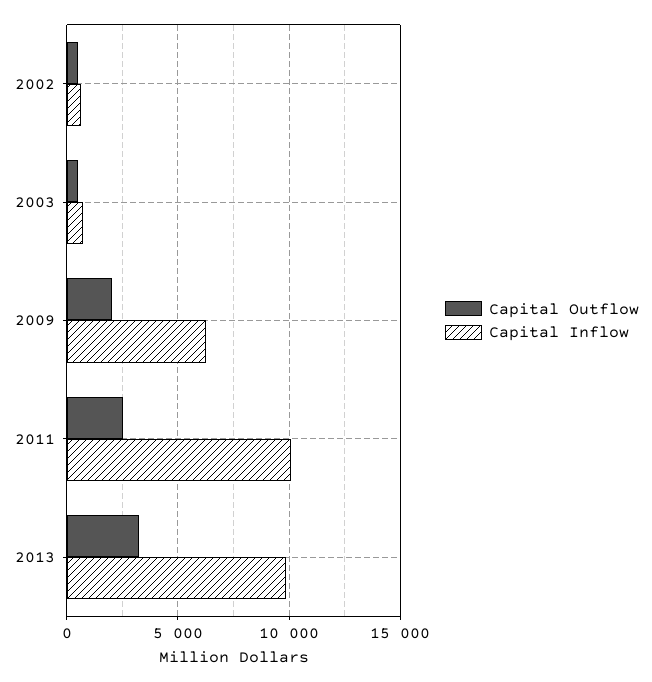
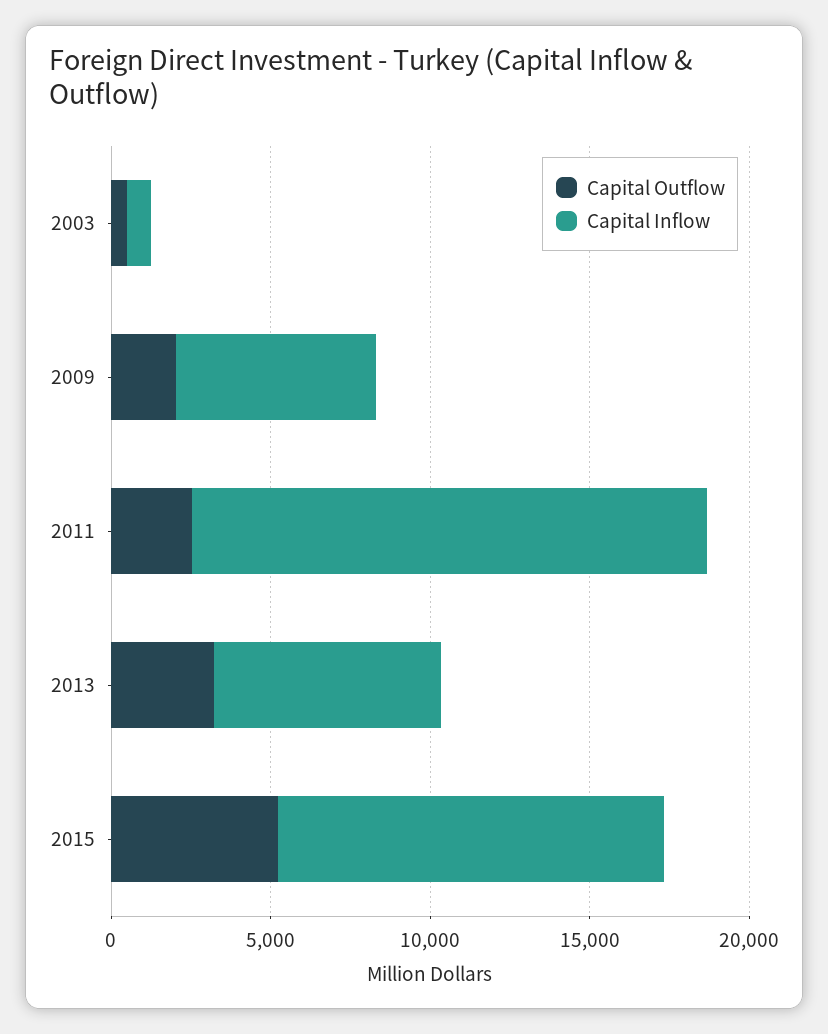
Capital Outflow, 2002: 500 -> none
Capital Inflow, 2002: 500 -> none
Capital Inflow, 2011: 10000 -> 16000
Capital Inflow, 2013: 10000 -> 7000
Capital Outflow, 2015: none -> 5000
Capital Inflow, 2015: none -> 12000

